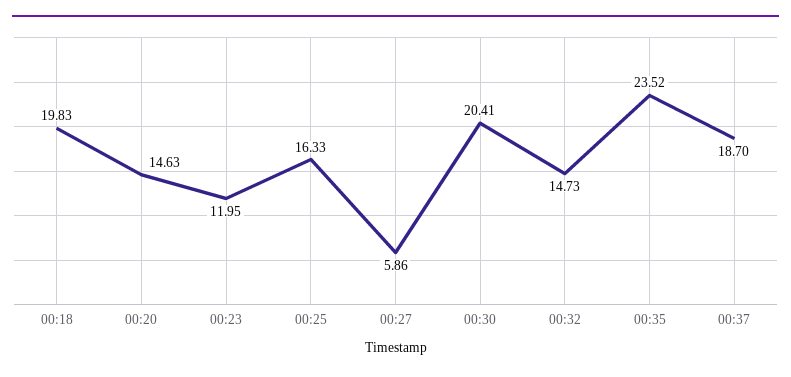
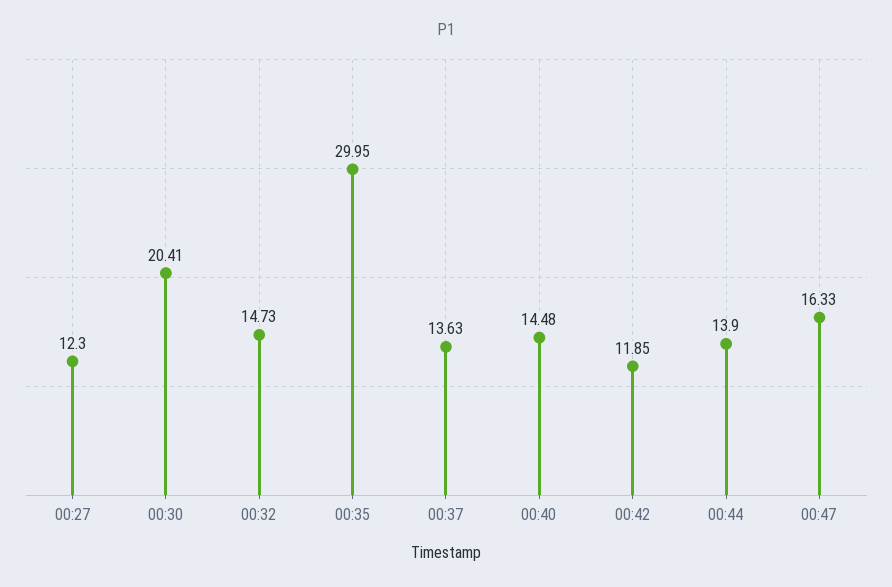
00:18: 19.83 -> none
00:20: 14.63 -> none
00:23: 11.95 -> none
00:25: 16.33 -> none
00:27: 5.86 -> 12.3
00:35: 23.52 -> 29.95
00:37: 18.7 -> 13.63
00:40: none -> 14.48
00:42: none -> 11.85
00:44: none -> 13.9
00:47: none -> 16.33

